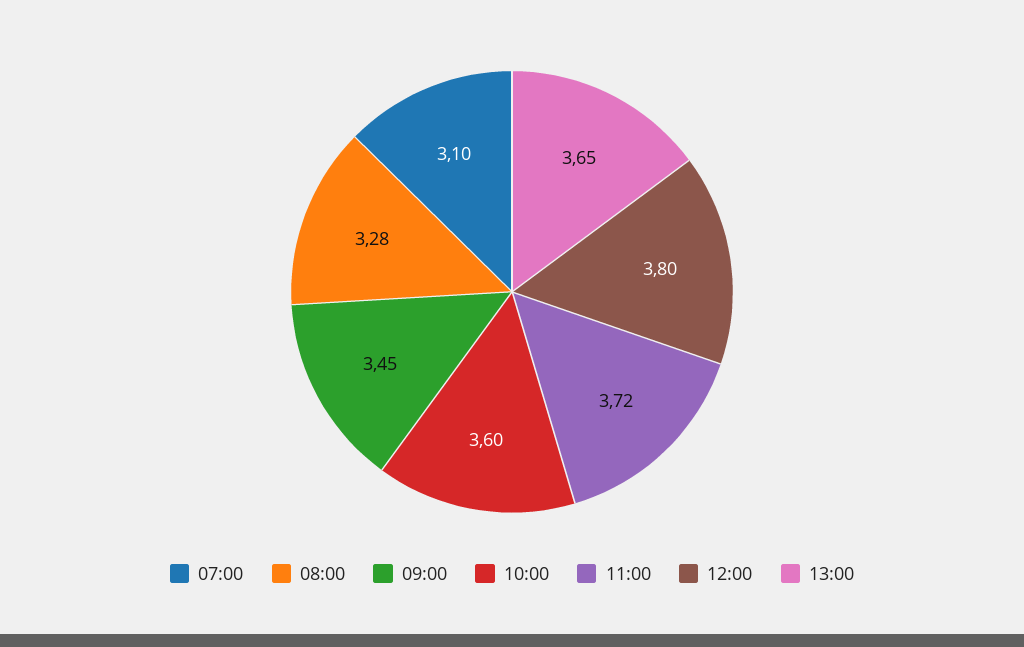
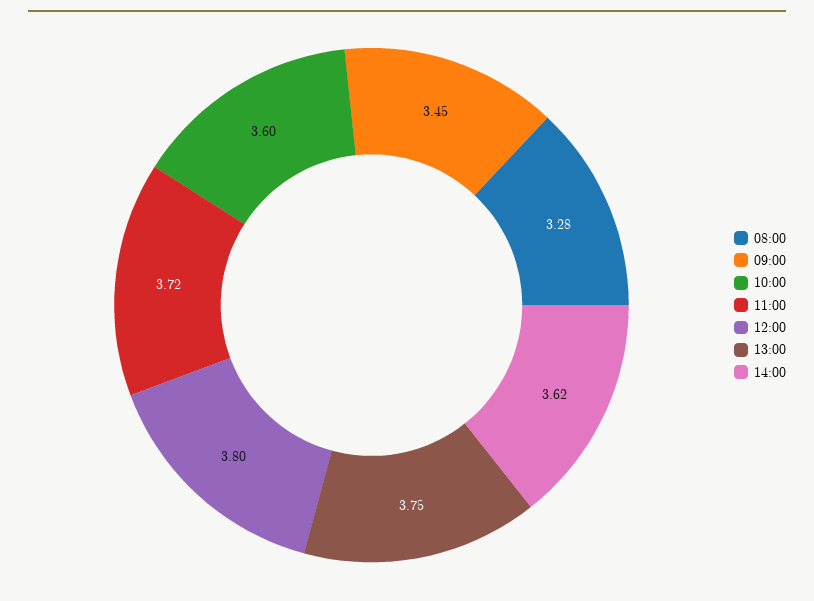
07:00: 3.1 -> none
13:00: 3.65 -> 3.75
14:00: none -> 3.62

